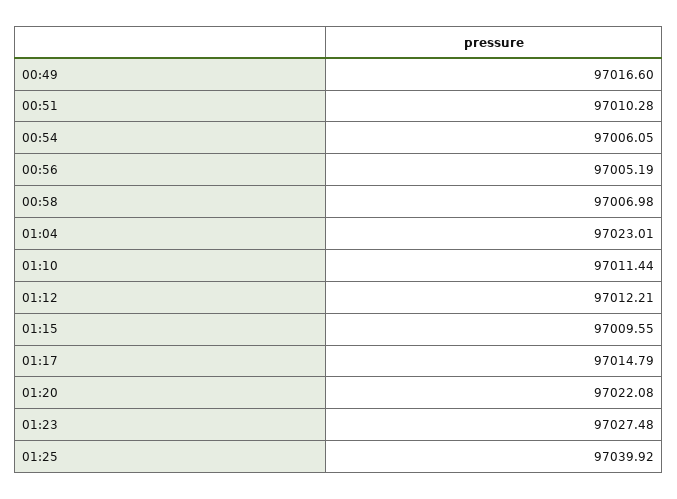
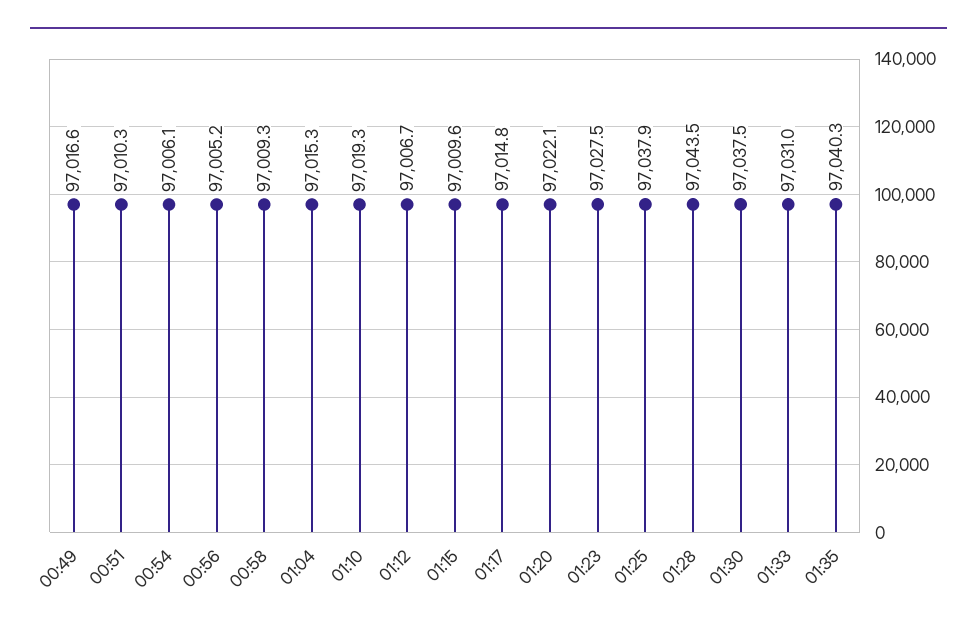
00:58: 97006.98 -> 97009.3
01:04: 97023.01 -> 97015.3
01:10: 97011.44 -> 97019.3
01:12: 97012.21 -> 97006.7
01:25: 97039.92 -> 97037.9
01:28: none -> 97043.5
01:30: none -> 97037.5
01:33: none -> 97031
01:35: none -> 97040.3

